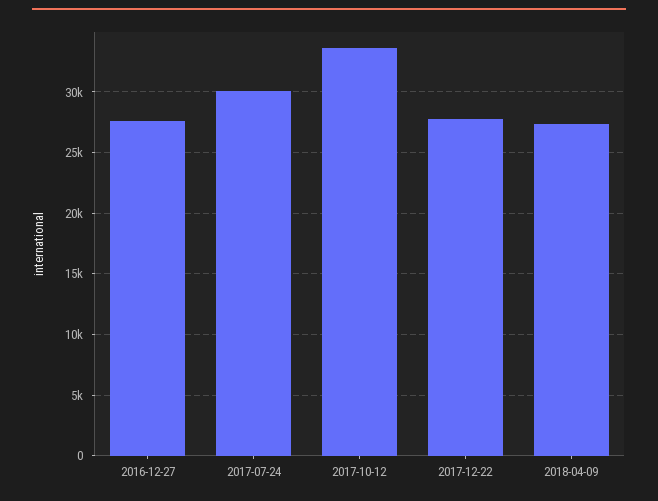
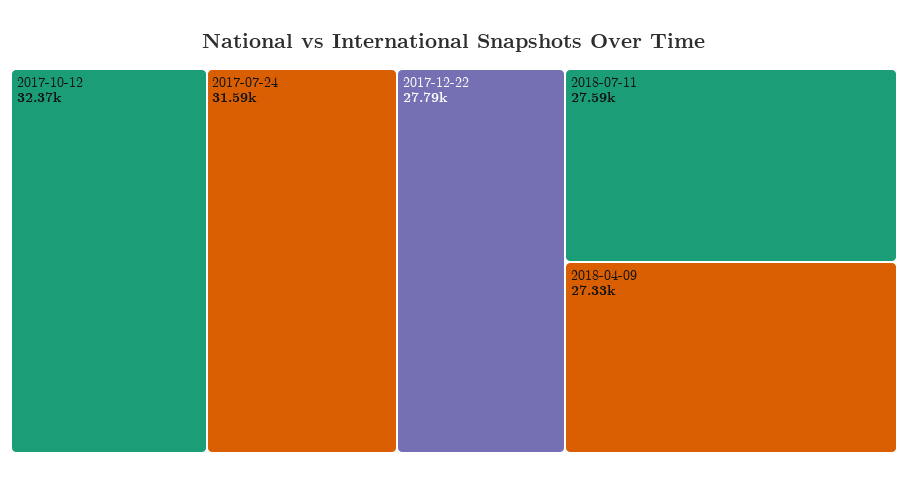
2016-12-27: 27500 -> none
2017-07-24: 30000 -> 31590
2017-10-12: 33500 -> 32370
2018-07-11: none -> 27590

